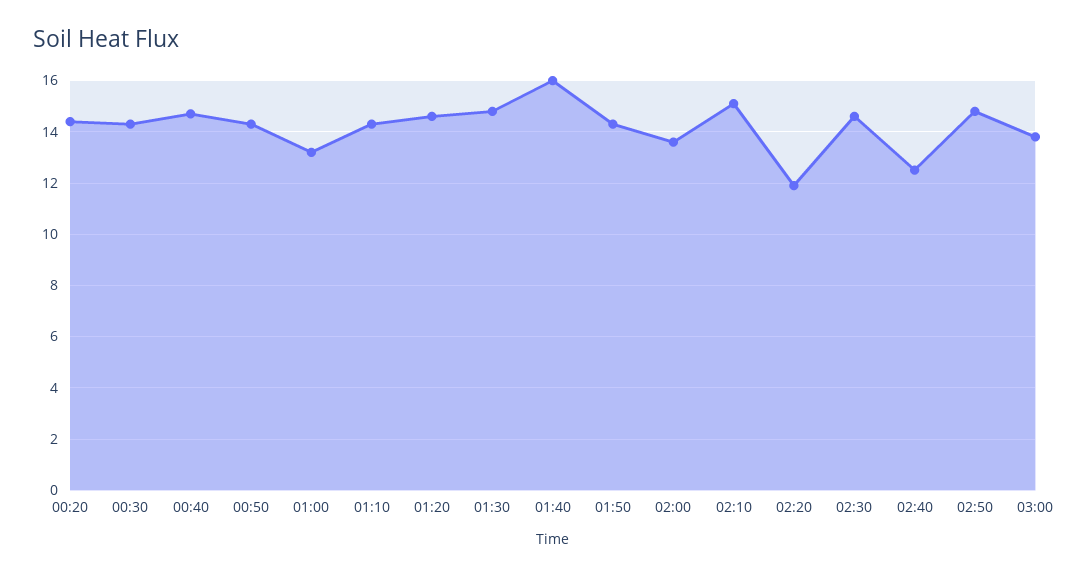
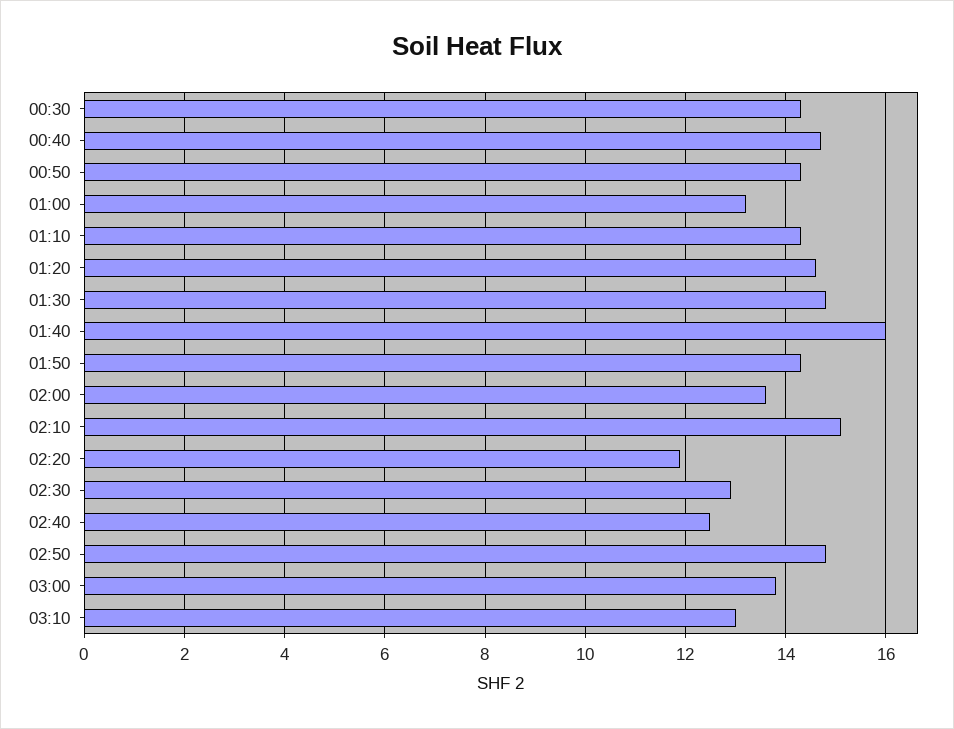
00:20: 14.5 -> none
02:30: 14.5 -> 13
03:10: none -> 13

